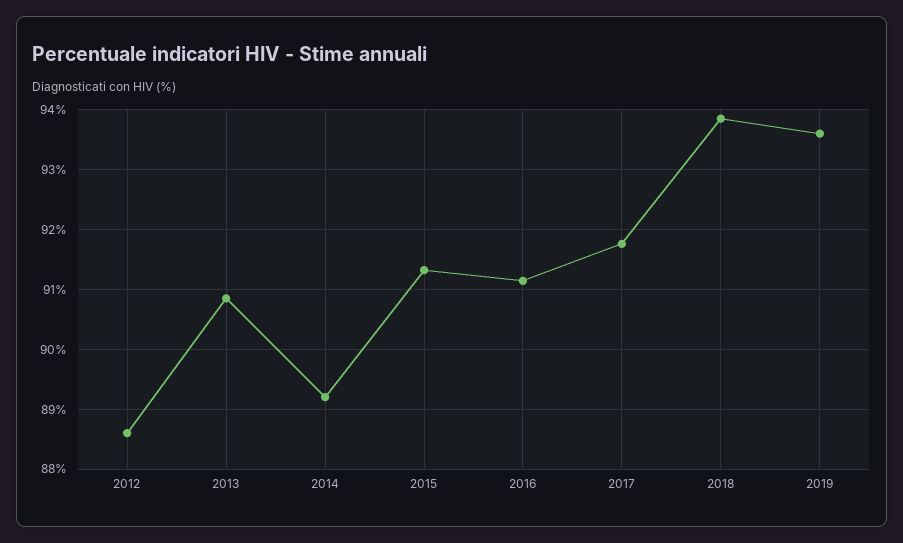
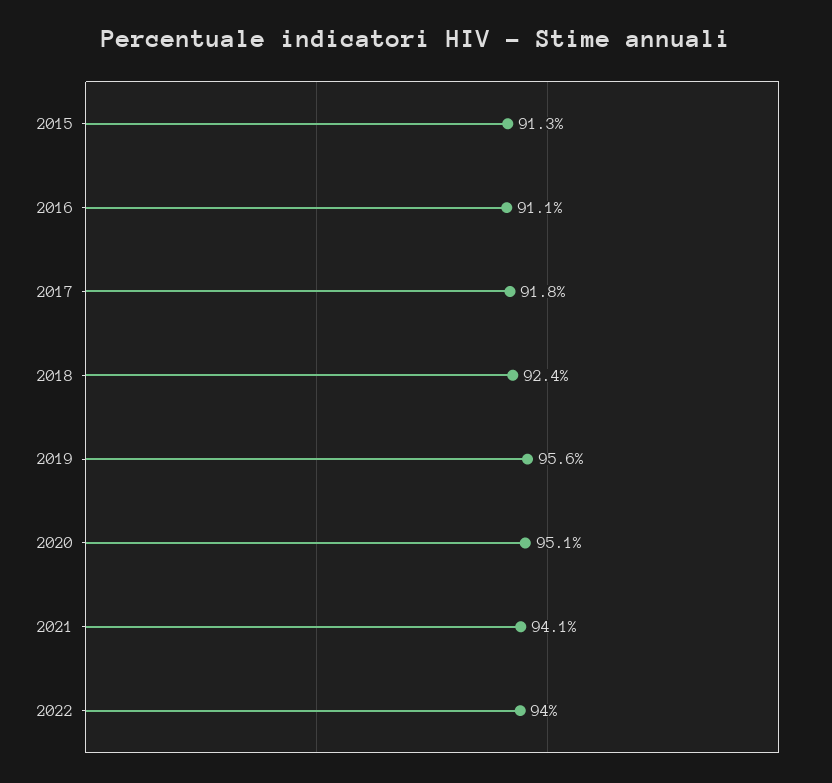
2012: 88.6 -> none
2013: 90.8 -> none
2014: 89.2 -> none
2018: 93.8 -> 92.4
2019: 93.6 -> 95.6
2020: none -> 95.1
2021: none -> 94.1
2022: none -> 94

